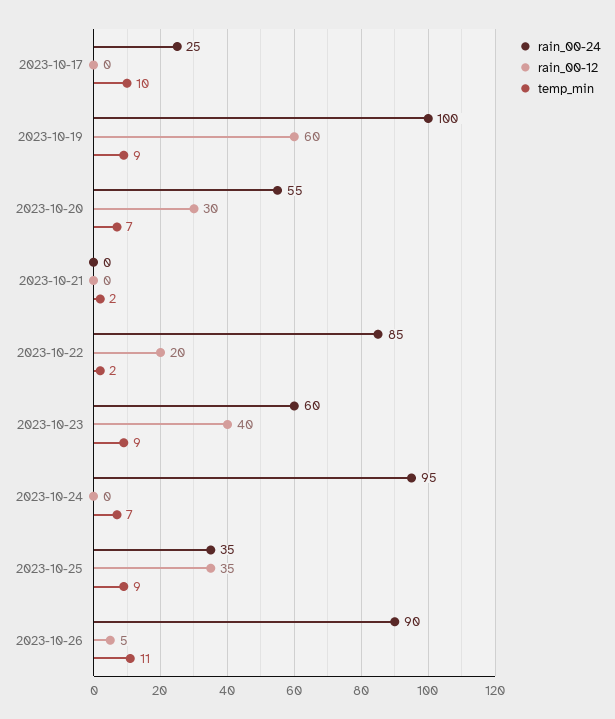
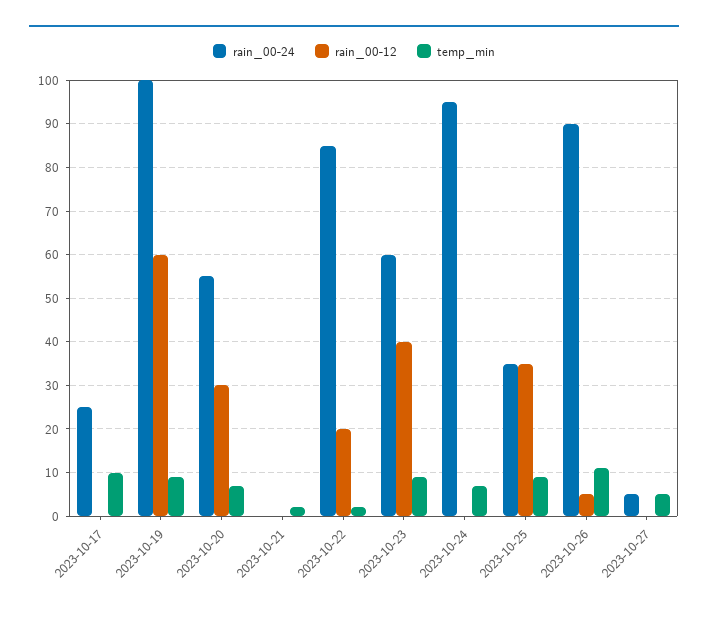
rain_00-24, 2023-10-27: none -> 5
rain_00-12, 2023-10-27: none -> 0
temp_min, 2023-10-27: none -> 5

